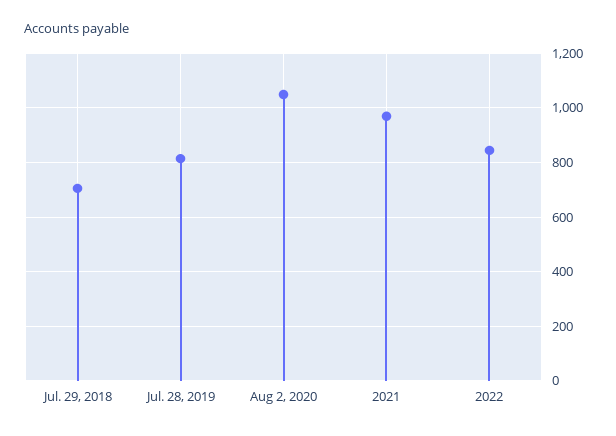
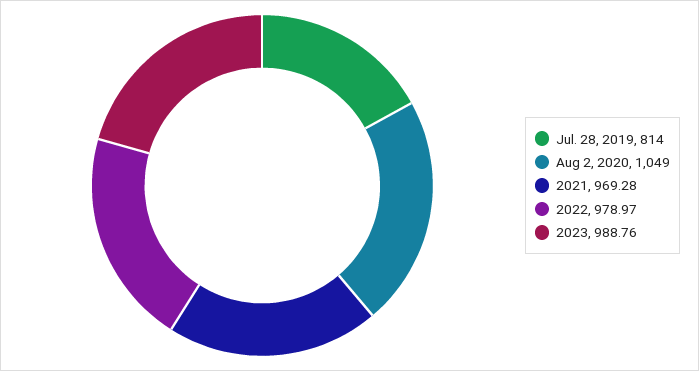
Jul. 29, 2018: 700 -> none
2022: 850 -> 978.97
2023: none -> 988.76

